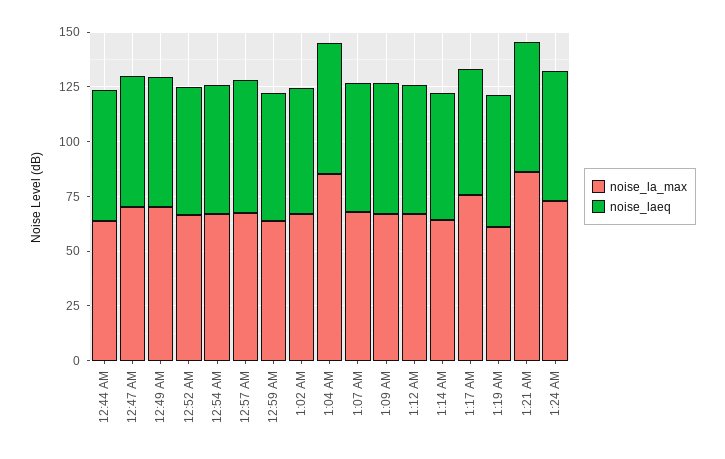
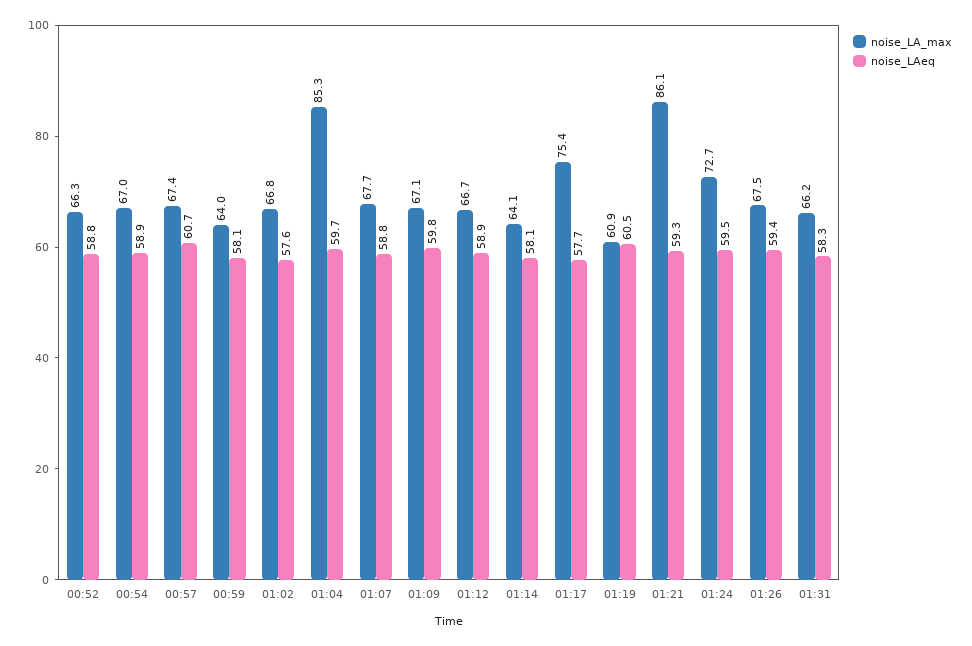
noise_la_max, 12:44 AM: 65 -> none
noise_laeq, 12:44 AM: 60 -> none
noise_la_max, 12:47 AM: 70 -> none
noise_laeq, 12:47 AM: 60 -> none
noise_la_max, 12:49 AM: 70 -> none
noise_laeq, 12:49 AM: 60 -> none
noise_la_max, 01:26: none -> 67.5
noise_laeq, 01:26: none -> 59.4
noise_la_max, 01:31: none -> 66.2
noise_laeq, 01:31: none -> 58.3

